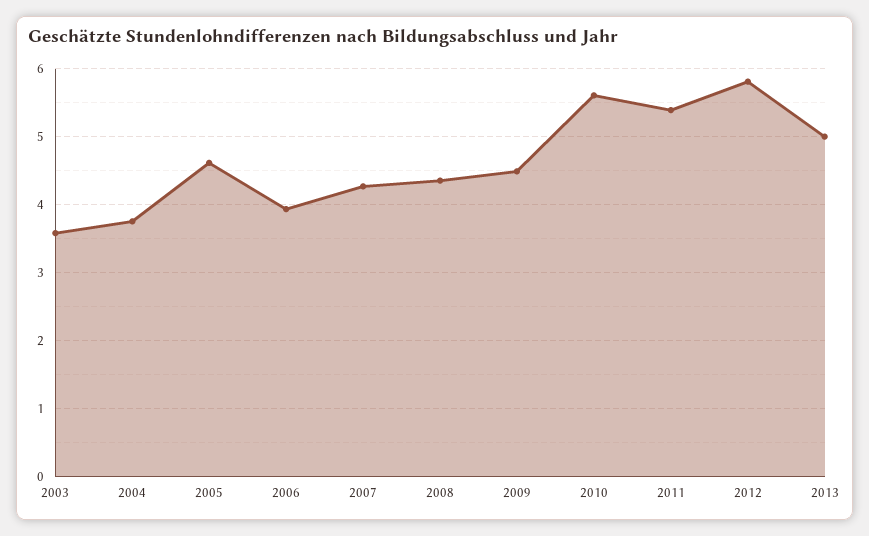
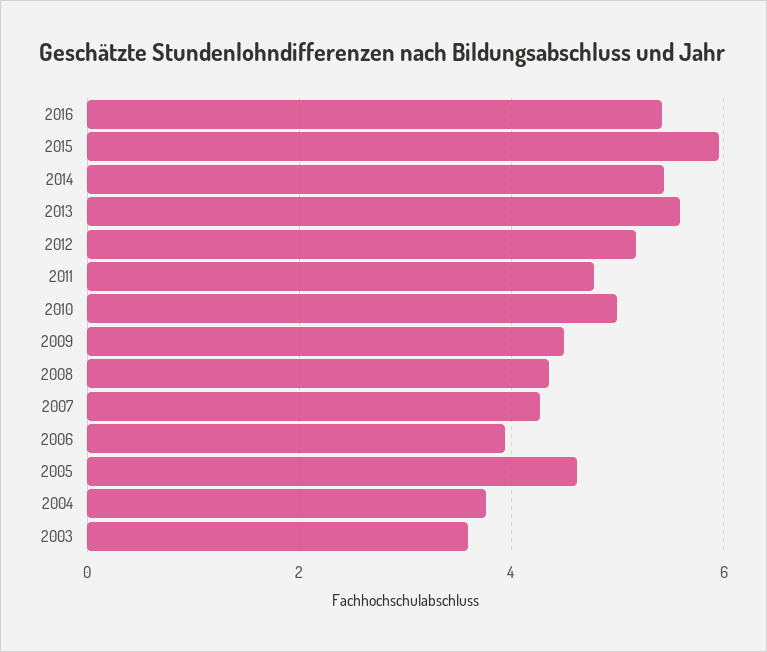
2010: 5.6 -> 5
2011: 5.4 -> 4.8
2012: 5.8 -> 5.2
2013: 5 -> 5.6
2016: none -> 5.4
2015: none -> 6
2014: none -> 5.4

